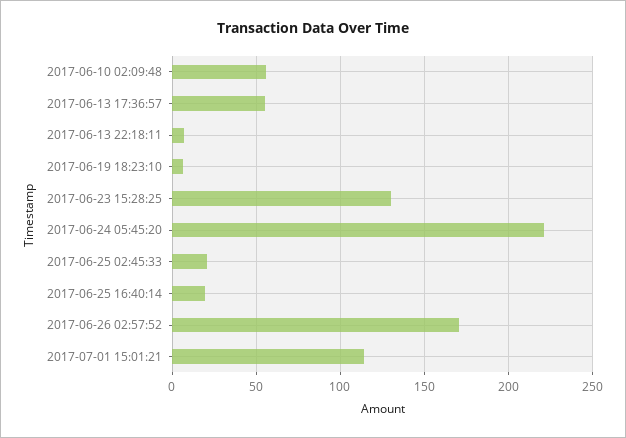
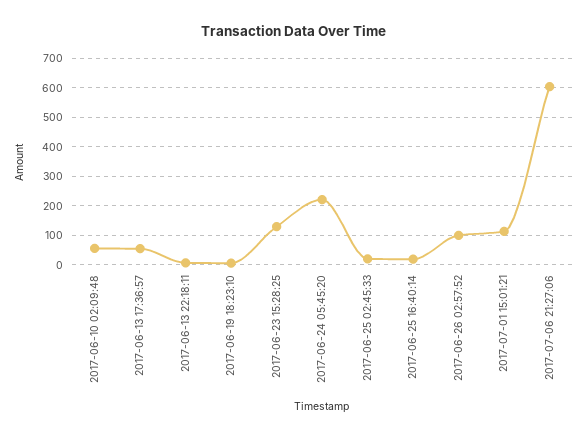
2017-06-26 02:57:52: 170 -> 100
2017-07-06 21:27:06: none -> 600

